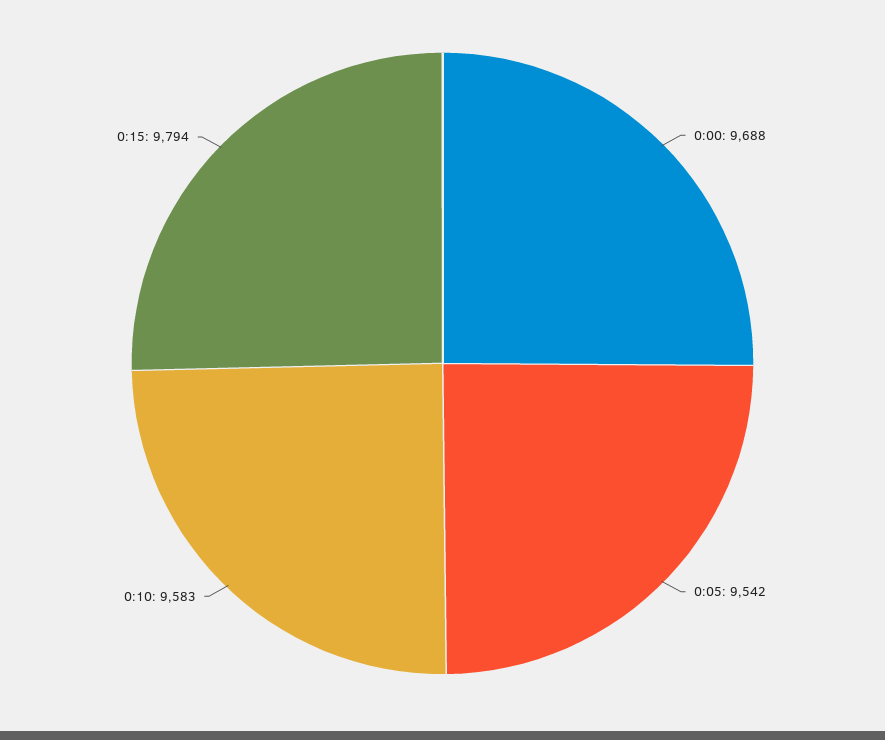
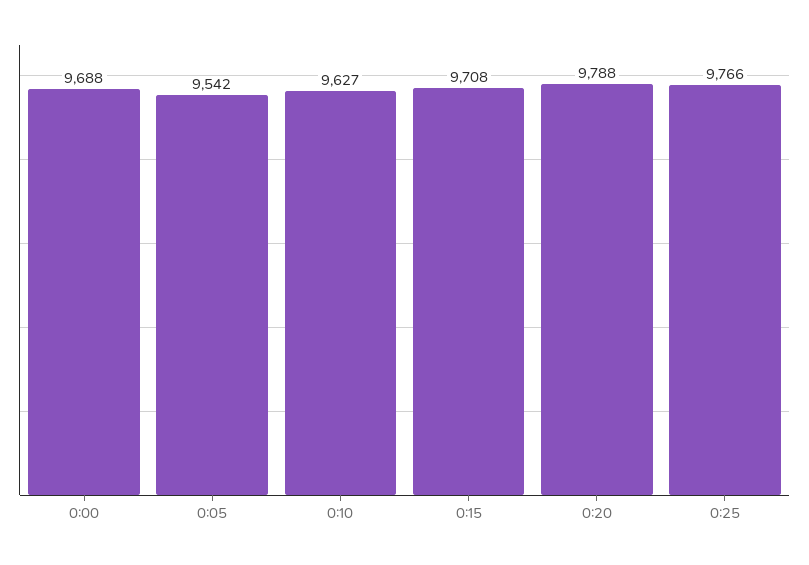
0:10: 9583 -> 9627
0:15: 9794 -> 9708
0:20: none -> 9788
0:25: none -> 9766

